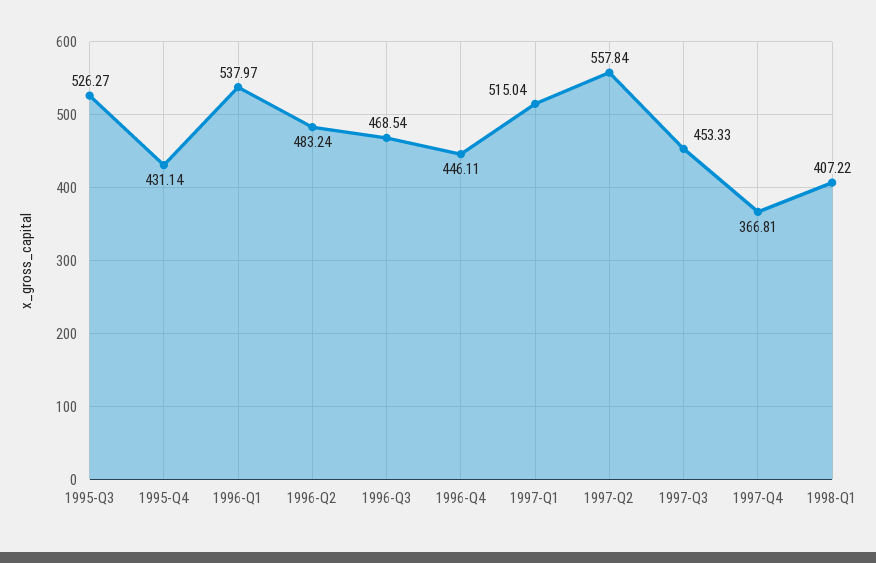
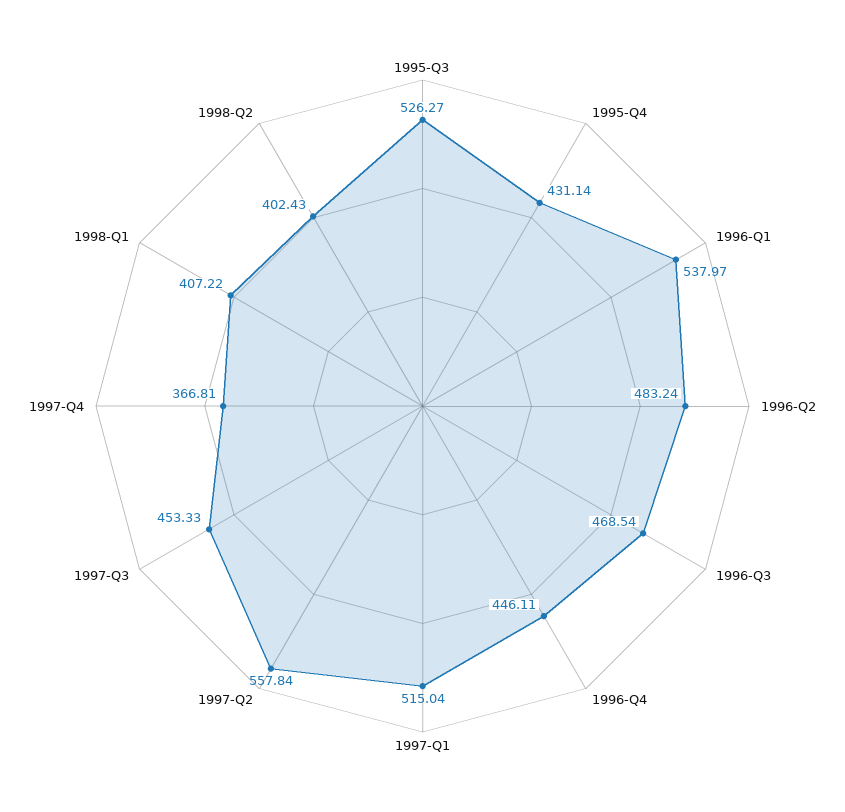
1998-Q2: none -> 402.43

